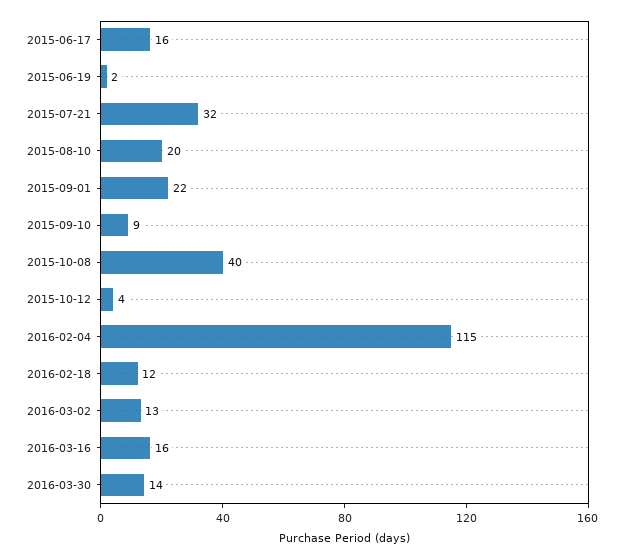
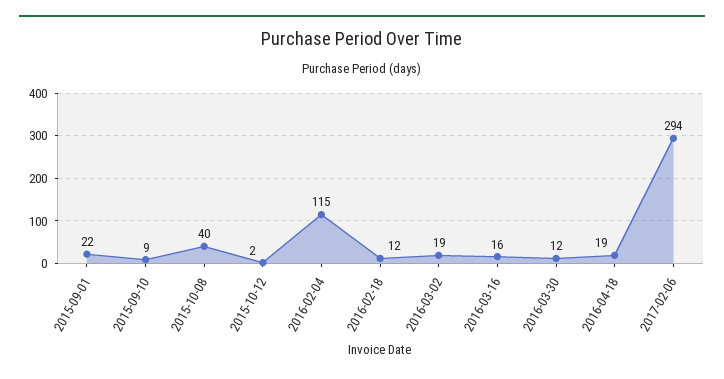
2015-06-17: 16 -> none
2015-06-19: 2 -> none
2015-07-21: 32 -> none
2015-08-10: 20 -> none
2015-10-12: 4 -> 2
2016-03-02: 13 -> 19
2016-03-30: 14 -> 12
2016-04-18: none -> 19
2017-02-06: none -> 294

